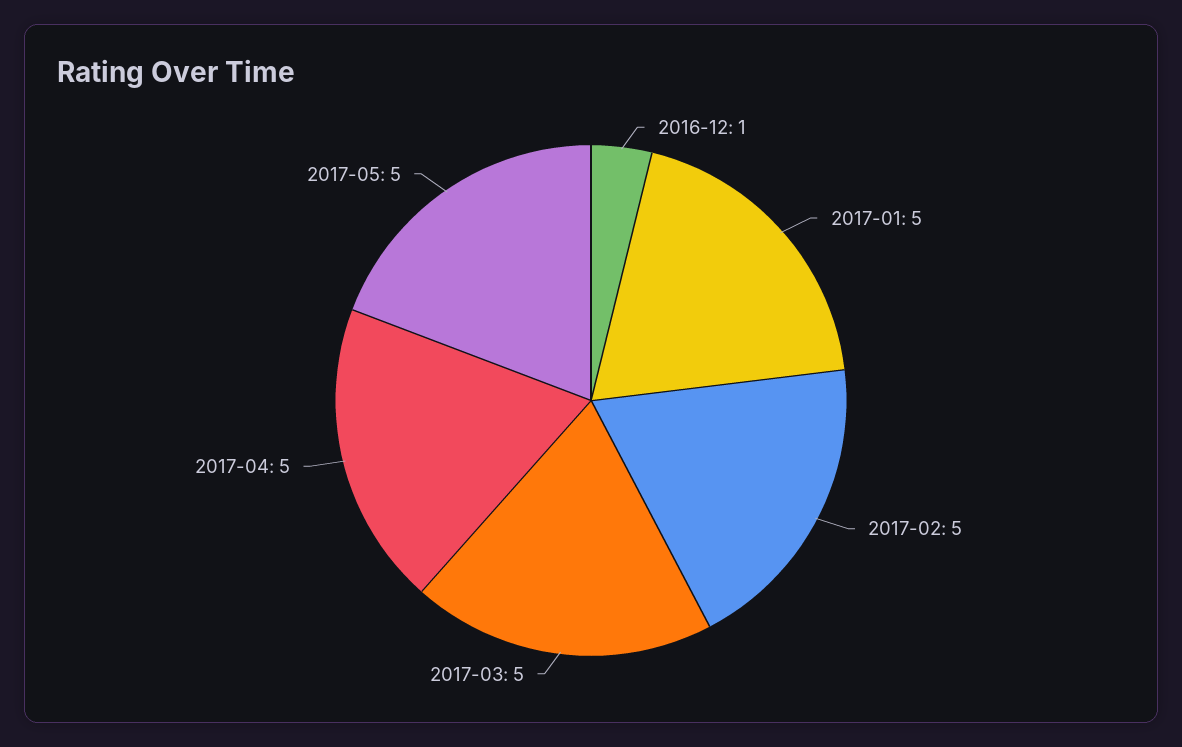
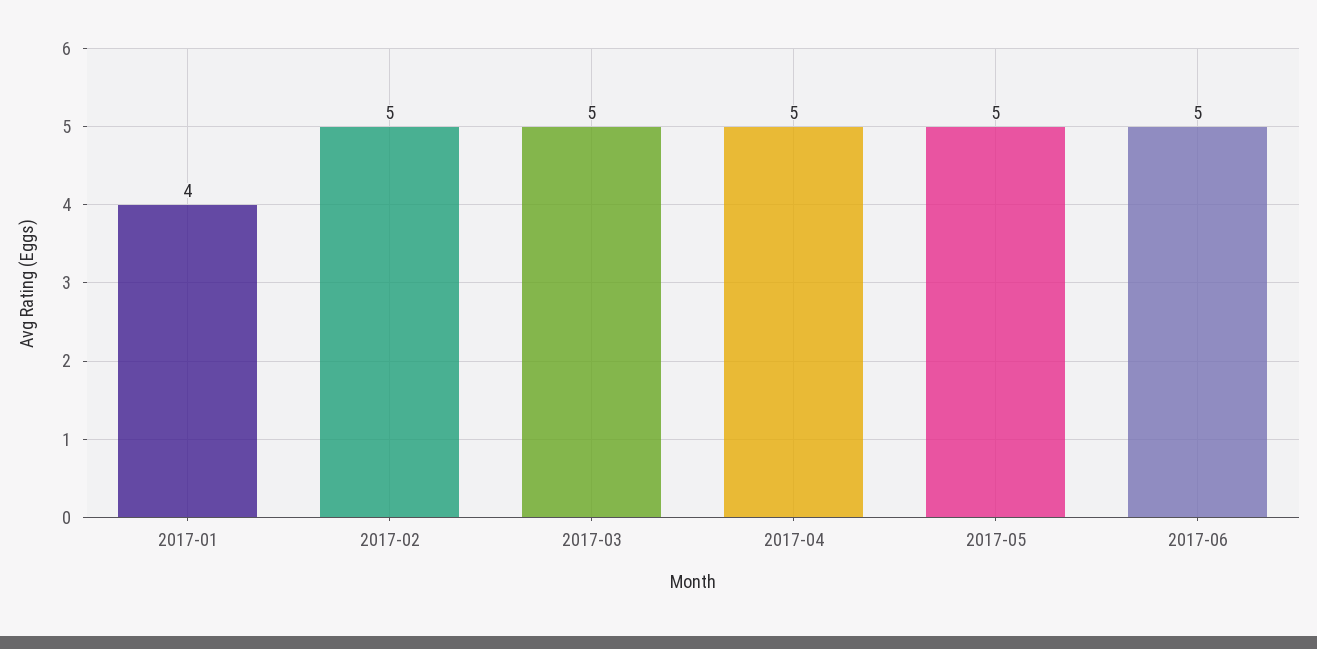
2016-12: 1 -> none
2017-01: 5 -> 4
2017-06: none -> 5

